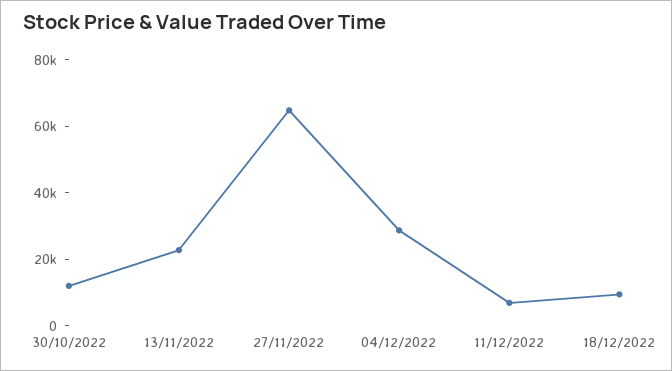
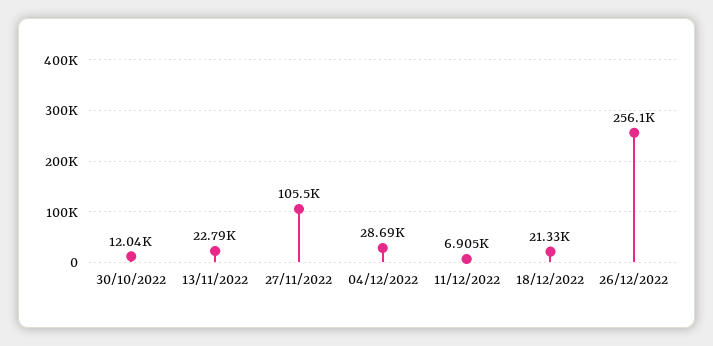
27/11/2022: 65000 -> 105500
18/12/2022: 10000 -> 21330
26/12/2022: none -> 256100

